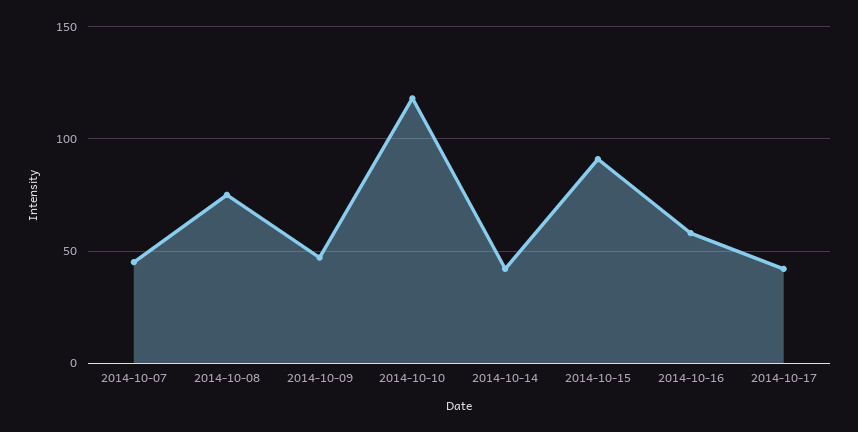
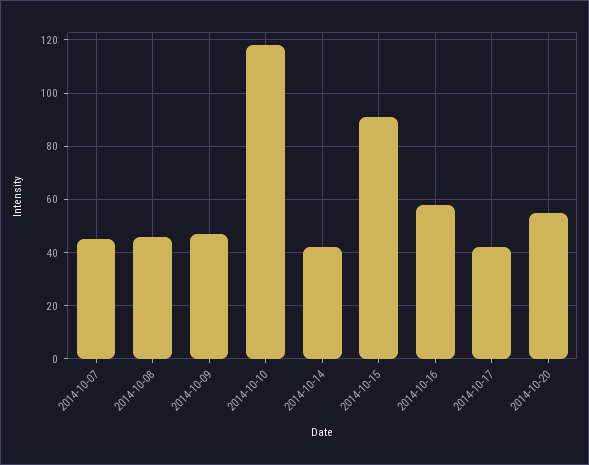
2014-10-08: 75 -> 45
2014-10-20: none -> 55

